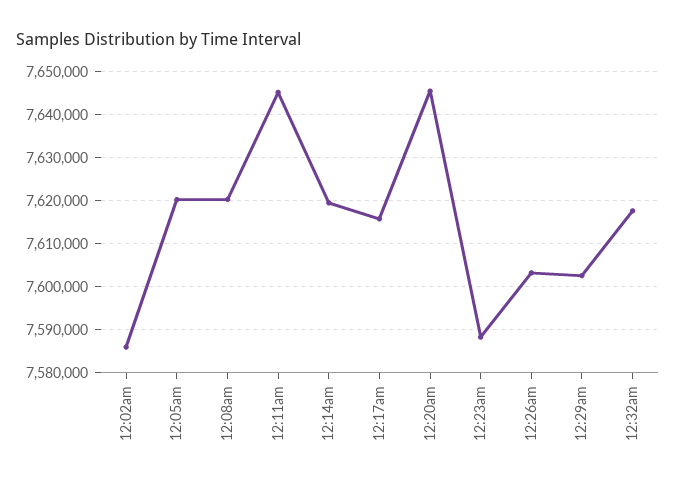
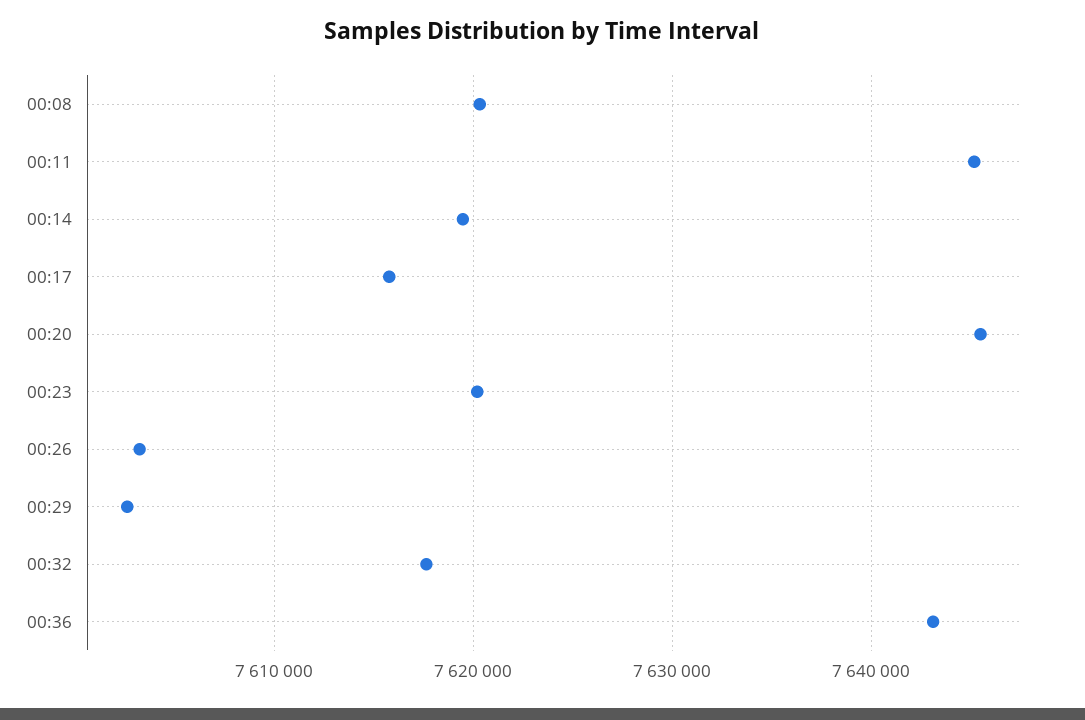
12:02am: 7586000 -> none
12:05am: 7620000 -> none
12:23am: 7588000 -> 7620000
00:36: none -> 7643000

